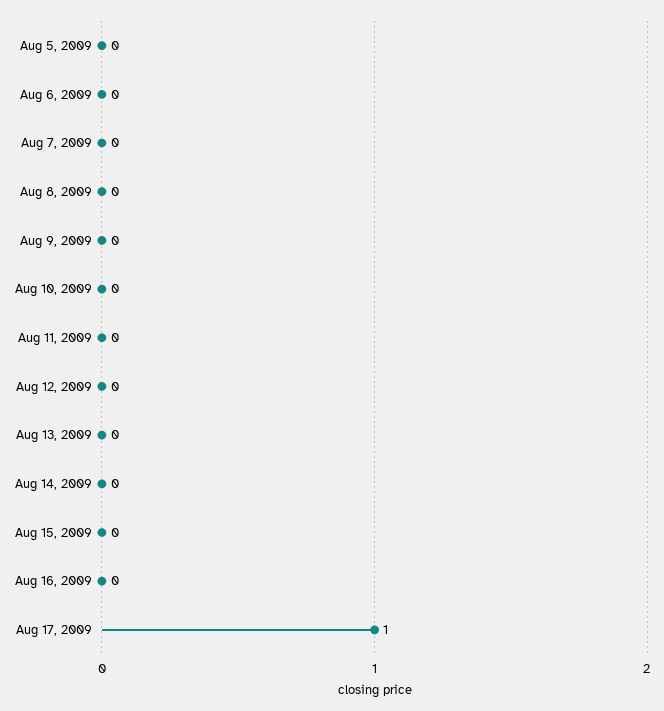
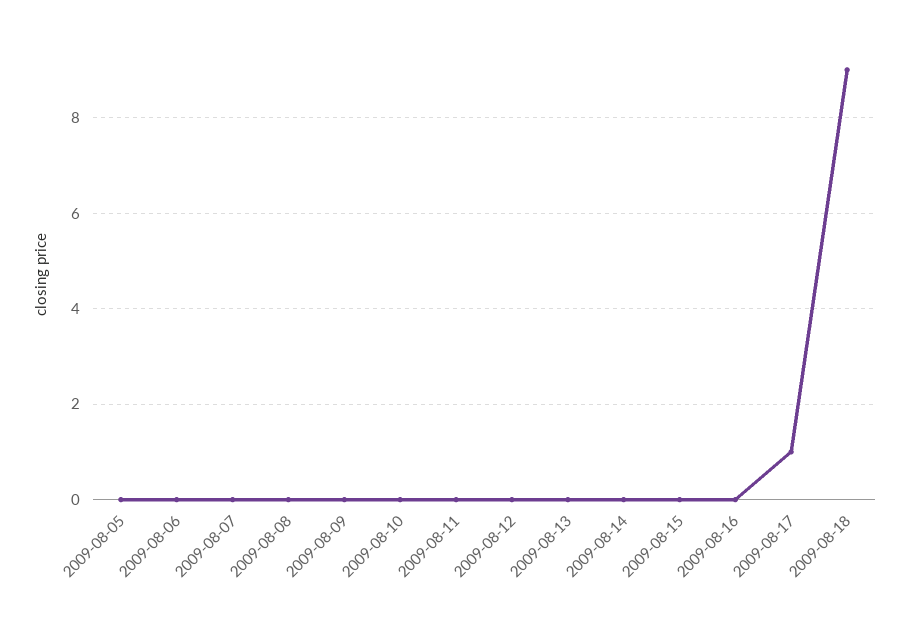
2009-08-18: none -> 9

